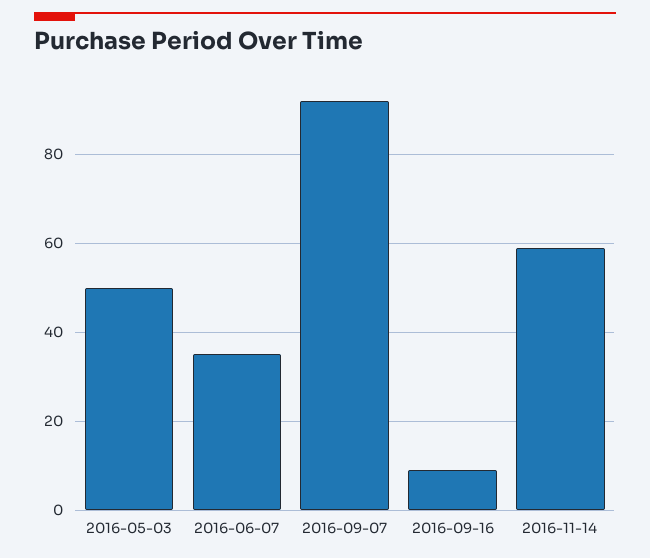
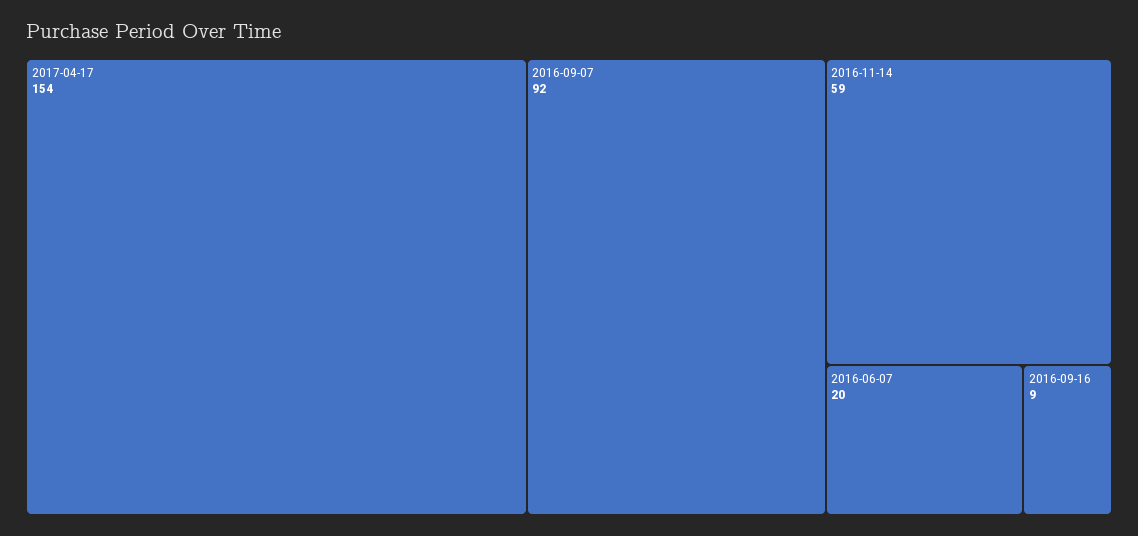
2016-05-03: 50 -> none
2016-06-07: 35 -> 20
2017-04-17: none -> 154

